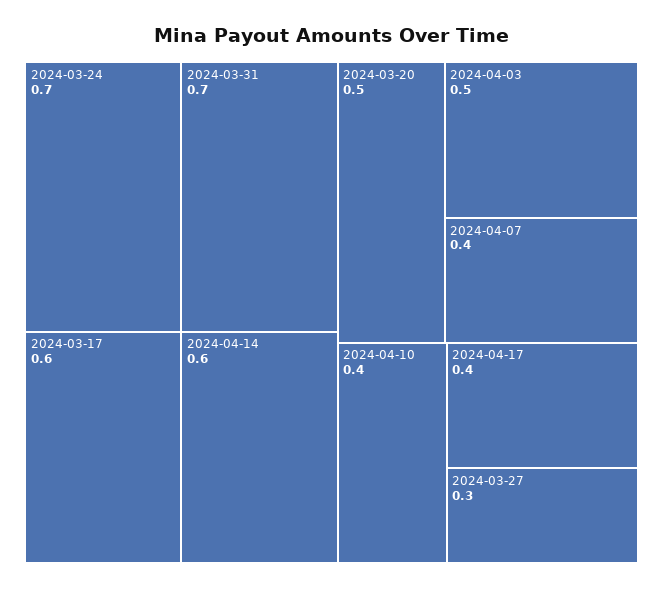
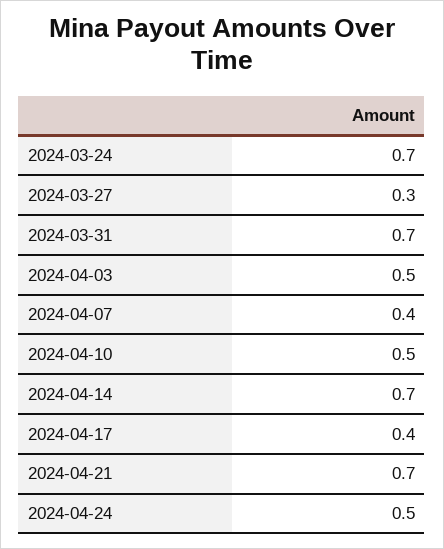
2024-03-17: 0.6 -> none
2024-04-14: 0.6 -> 0.7
2024-03-20: 0.5 -> none
2024-04-10: 0.4 -> 0.5
2024-04-21: none -> 0.7
2024-04-24: none -> 0.5

